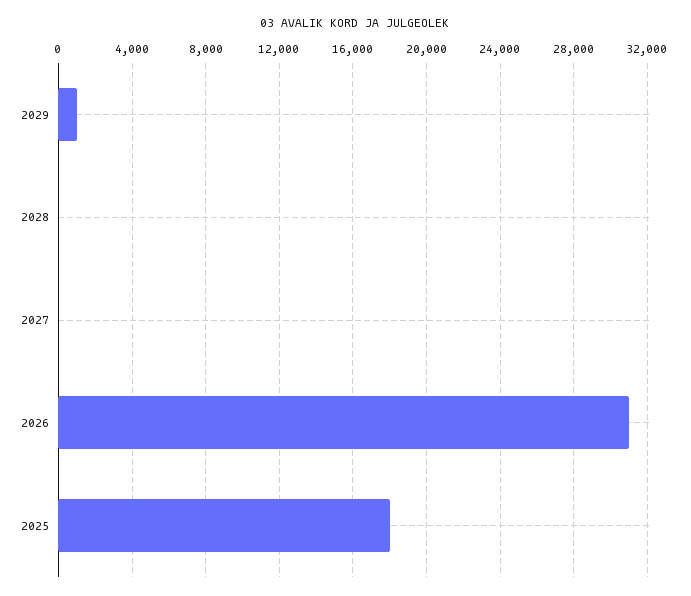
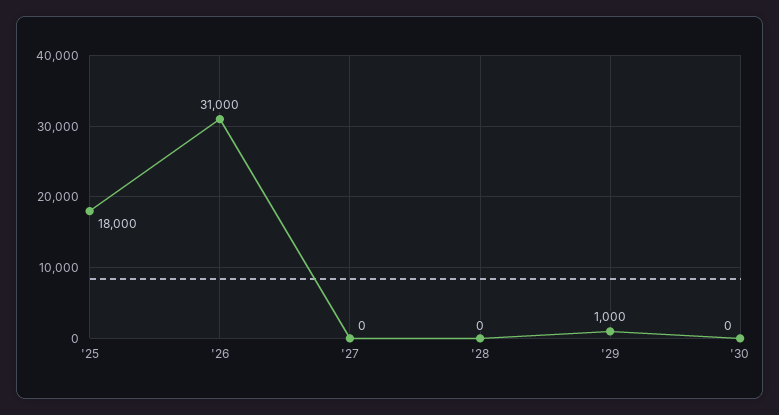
'30: none -> 0

